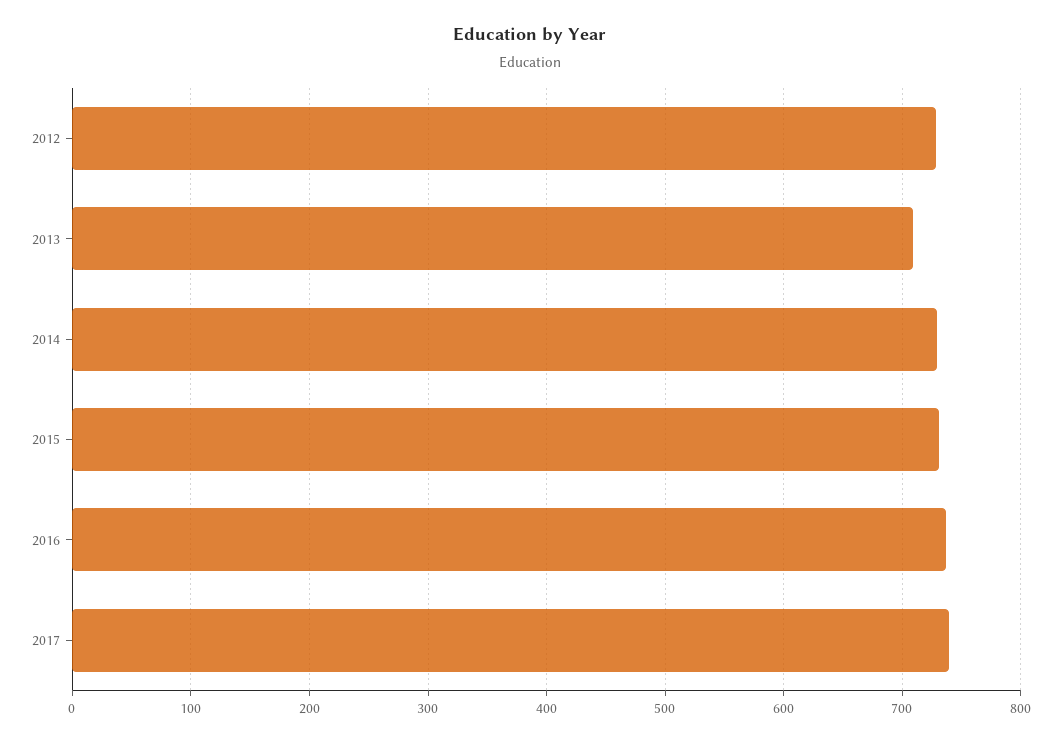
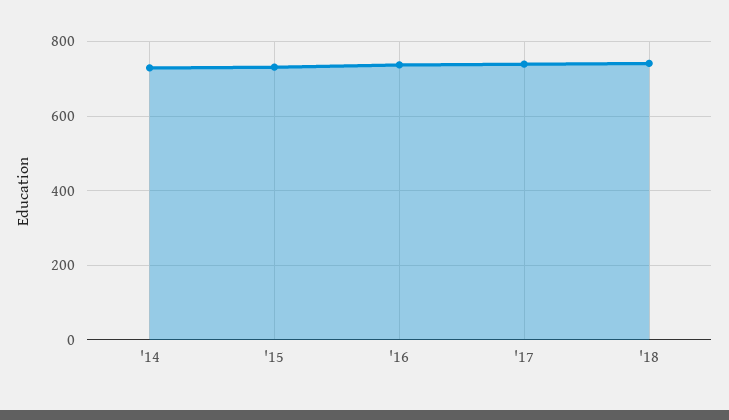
2012: 730 -> none
2013: 710 -> none
'18: none -> 740

